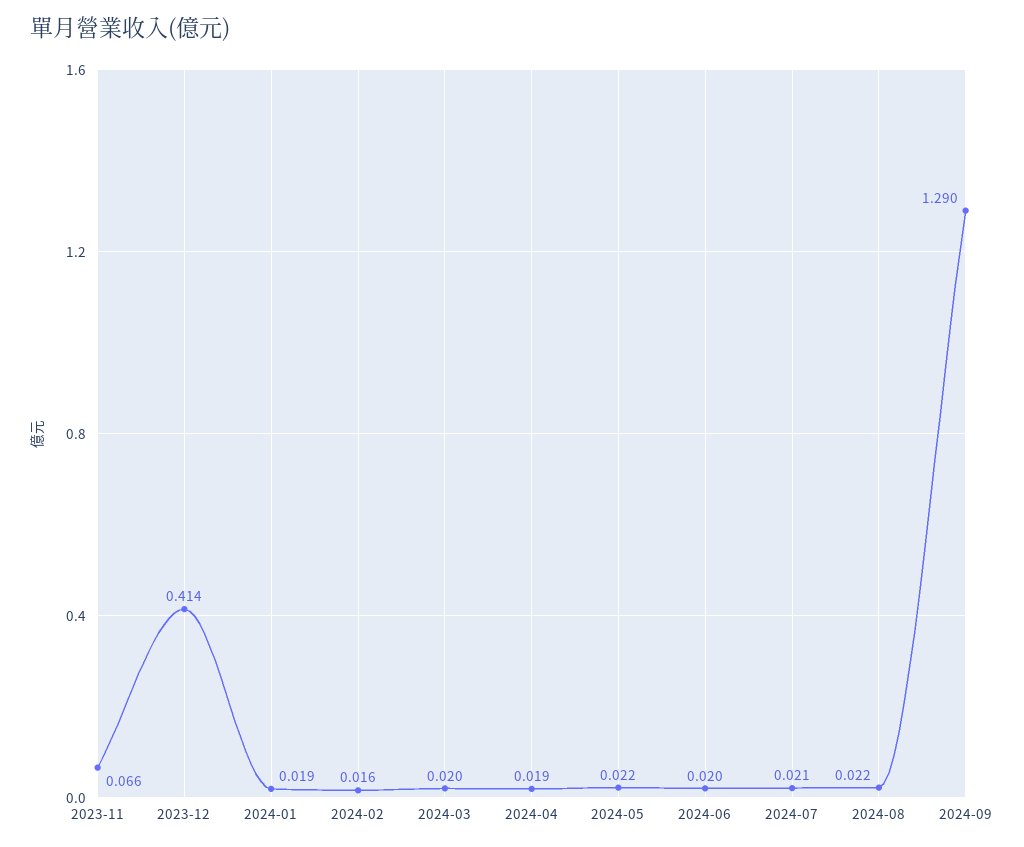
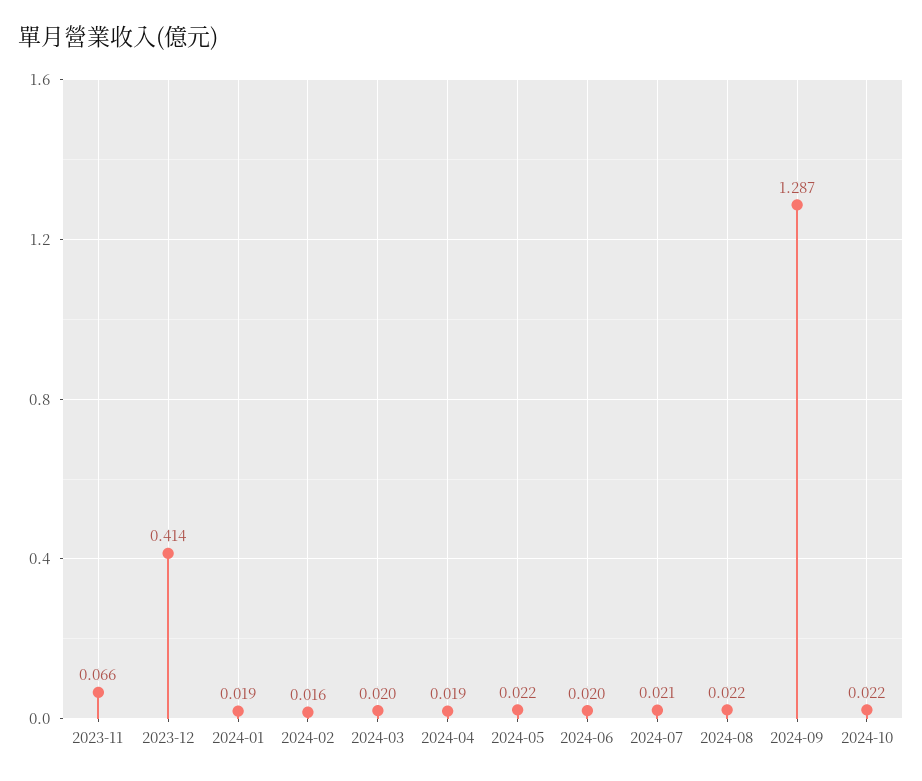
2024-09: 1.29 -> 1.287
2024-10: none -> 0.022

